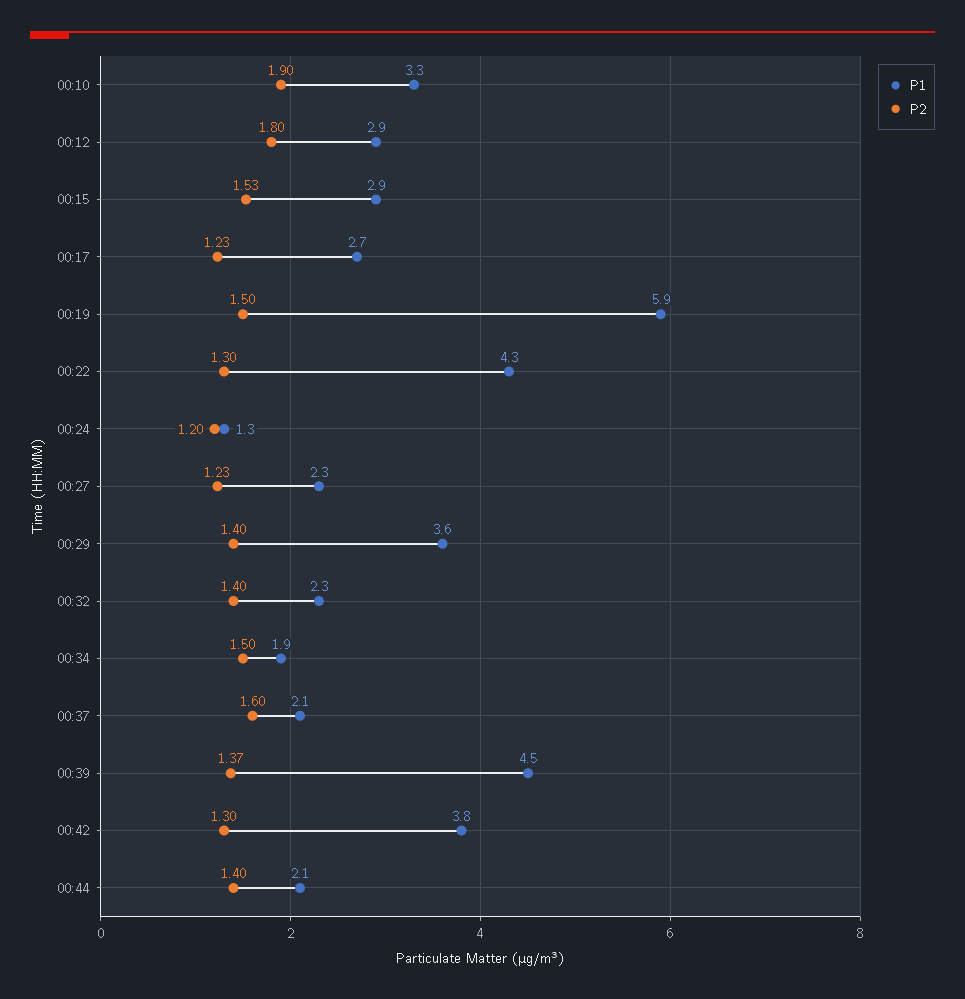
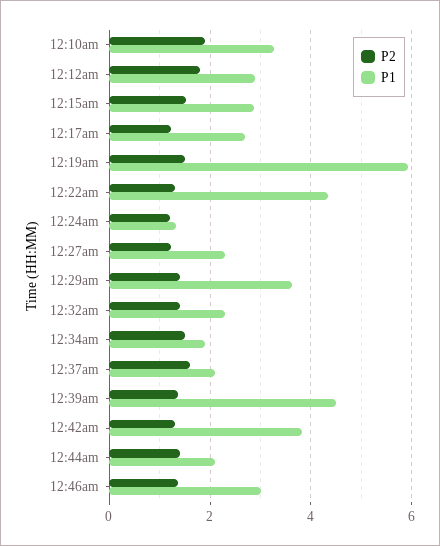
P2, 12:46am: none -> 1.4
P1, 12:46am: none -> 3

